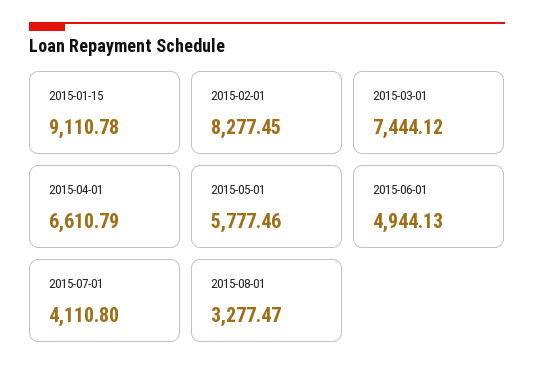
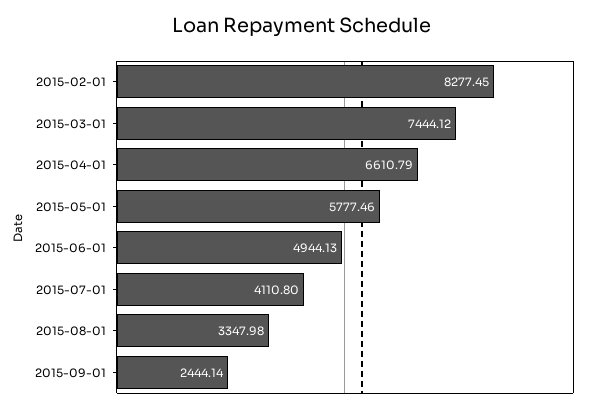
2015-01-15: 9110.78 -> none
2015-08-01: 3277.47 -> 3347.98
2015-09-01: none -> 2444.14

